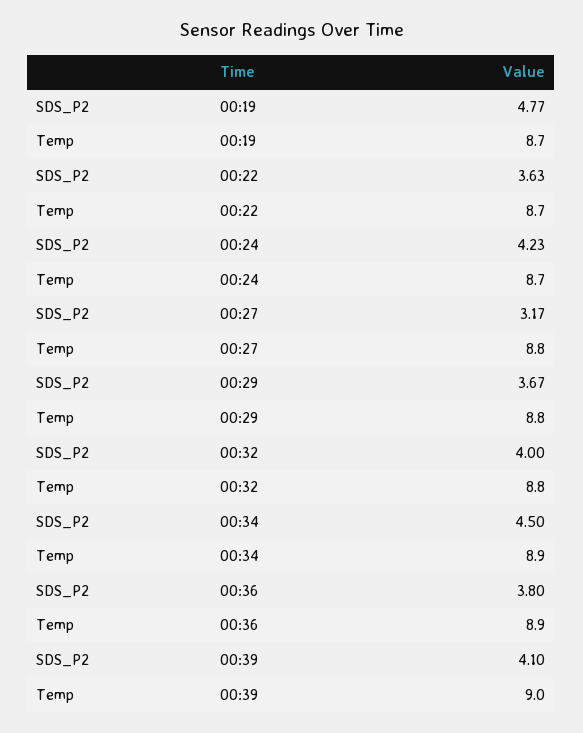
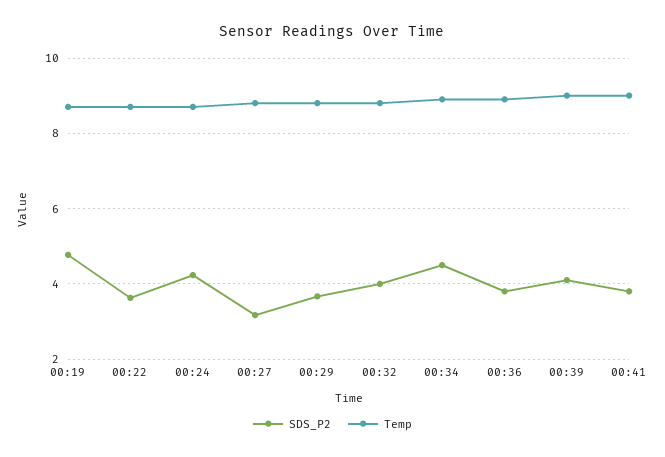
SDS_P2, 00:41: none -> 3.8
Temp, 00:41: none -> 9

